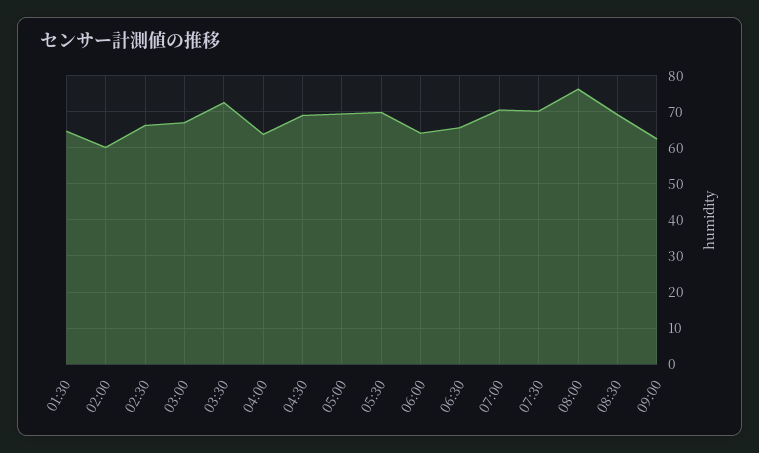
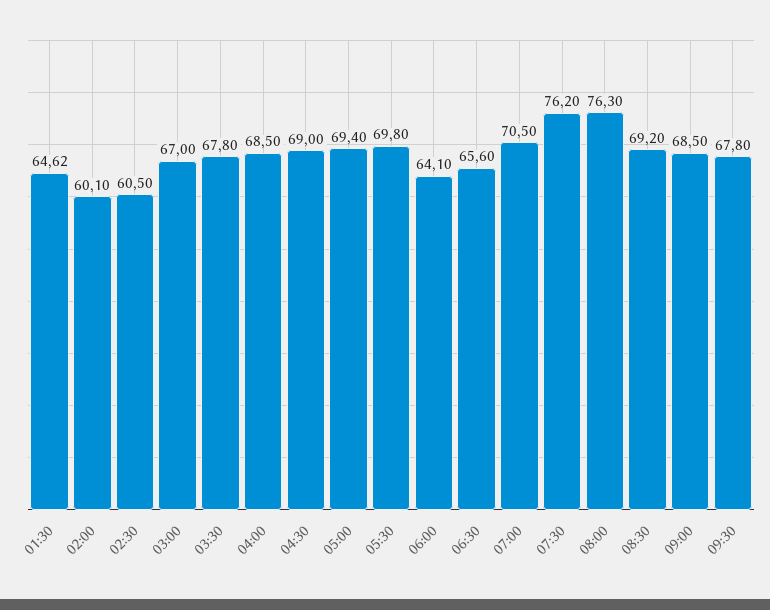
02:30: 66 -> 60.5
03:30: 72 -> 67.8
04:00: 64 -> 68.5
07:30: 70 -> 76.2
09:00: 62 -> 68.5
09:30: none -> 67.8

